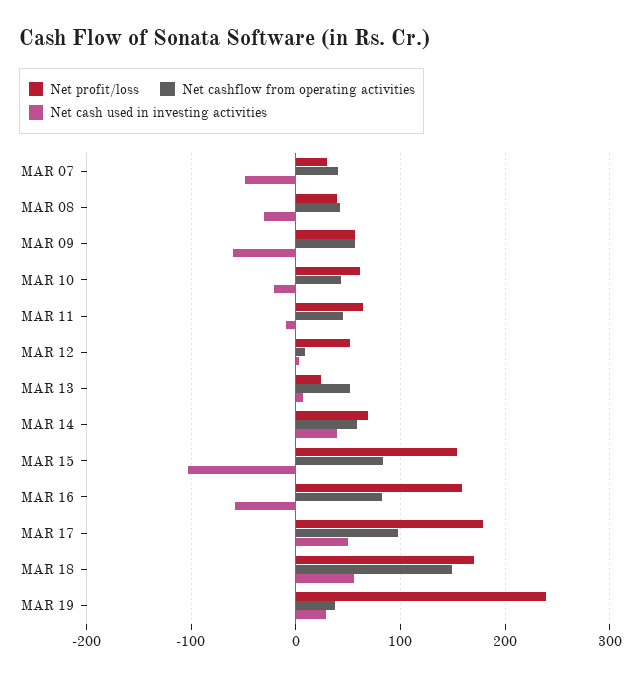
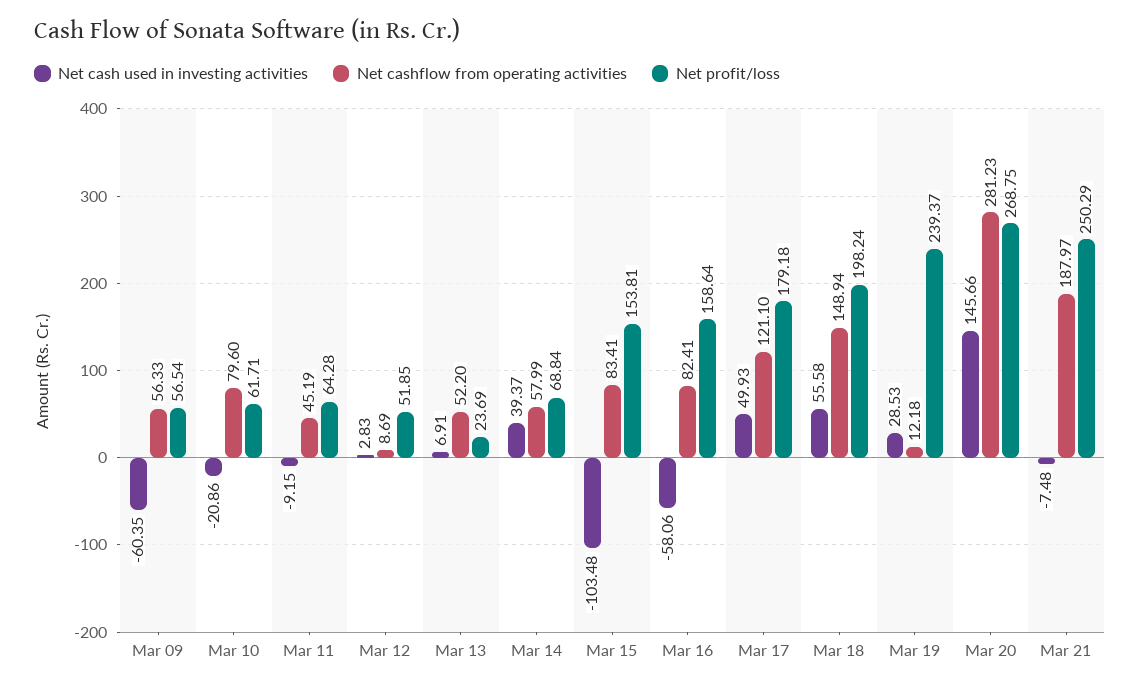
Net profit/loss, MAR 07: 30 -> none
Net cashflow from operating activities, MAR 07: 40 -> none
Net cash used in investing activities, MAR 07: -50 -> none
Net profit/loss, MAR 08: 40 -> none
Net cashflow from operating activities, MAR 08: 40 -> none
Net cash used in investing activities, MAR 08: -30 -> none
Net cashflow from operating activities, MAR 10: 40 -> 79.6
Net cashflow from operating activities, MAR 17: 100 -> 121.1
Net profit/loss, MAR 18: 170 -> 198.24
Net cashflow from operating activities, MAR 19: 40 -> 12.18
Net cash used in investing activities, Mar 20: none -> 145.66
Net cashflow from operating activities, Mar 20: none -> 281.23
Net profit/loss, Mar 20: none -> 268.75
Net cash used in investing activities, Mar 21: none -> -7.48
Net cashflow from operating activities, Mar 21: none -> 187.97
Net profit/loss, Mar 21: none -> 250.29

